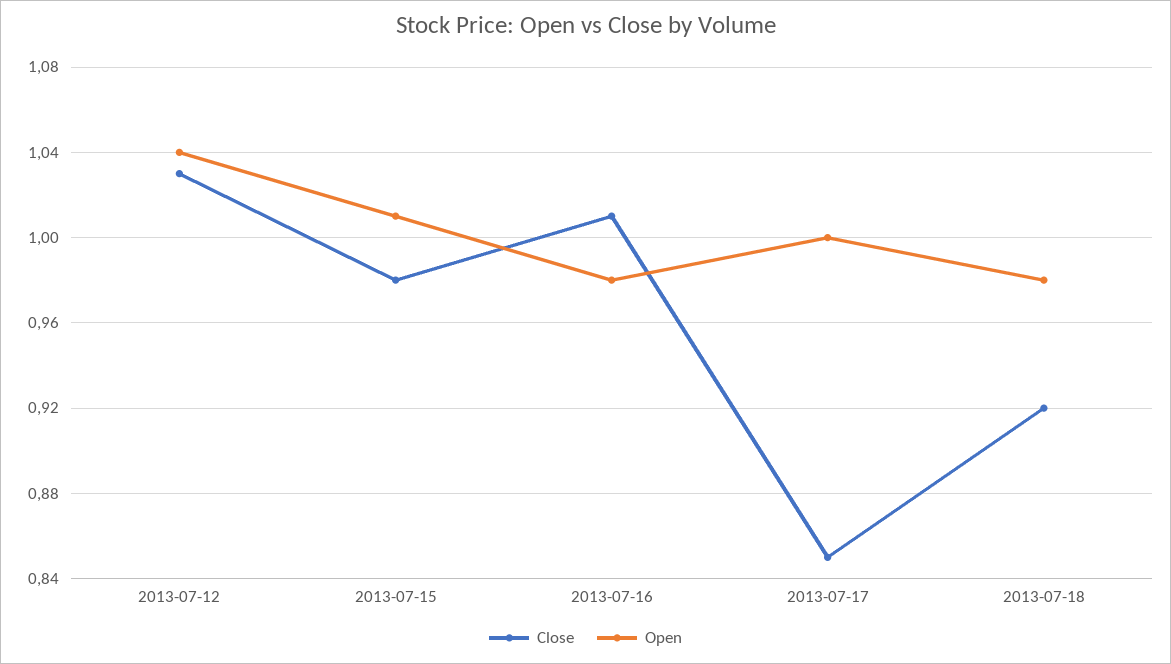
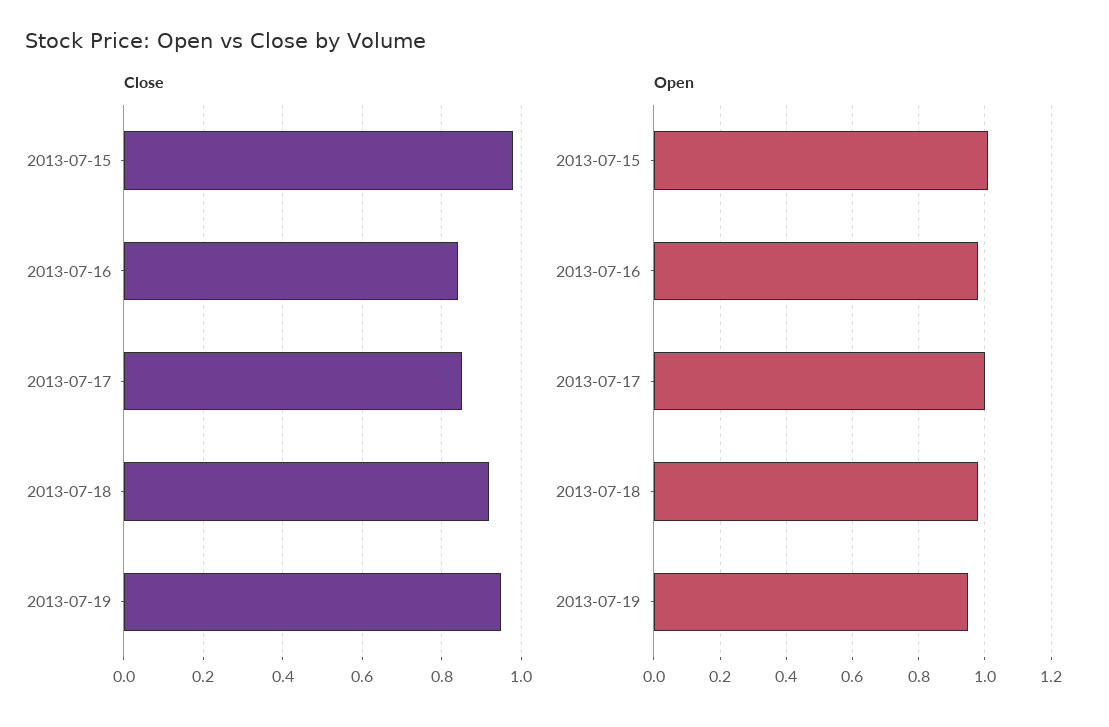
Close, 2013-07-12: 1.03 -> none
Open, 2013-07-12: 1.04 -> none
Close, 2013-07-16: 1.01 -> 0.85
Close, 2013-07-19: none -> 0.95
Open, 2013-07-19: none -> 0.95

